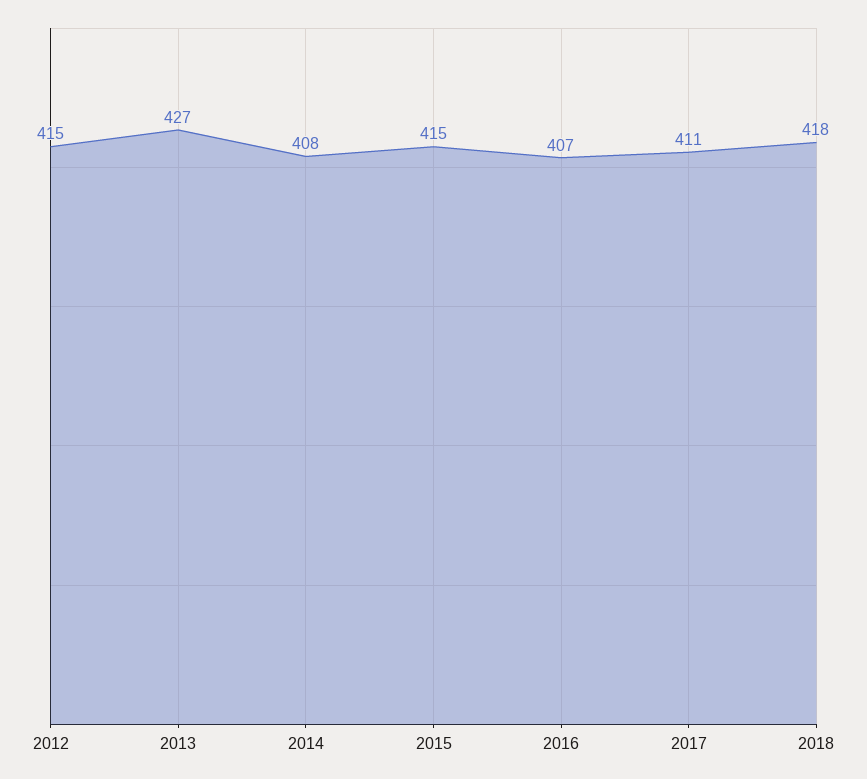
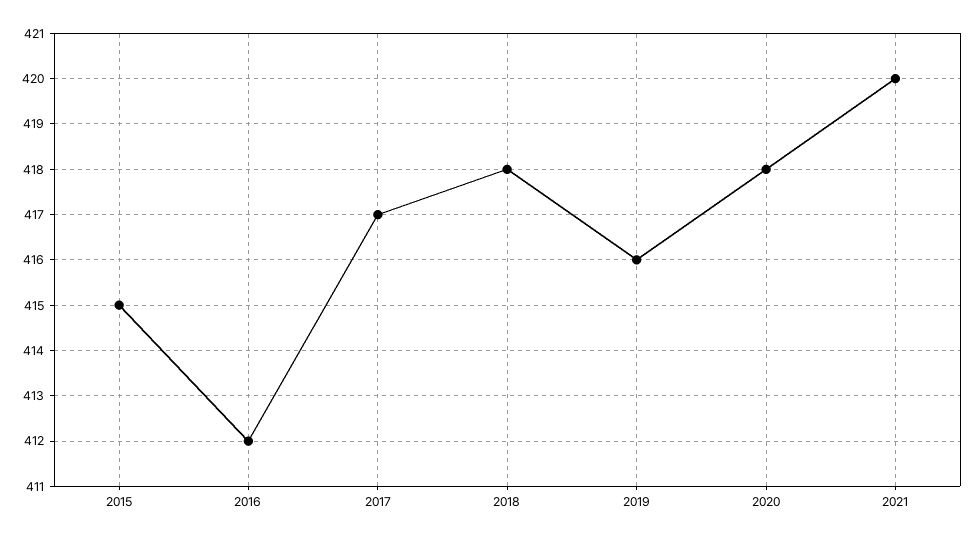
2012: 415 -> none
2013: 427 -> none
2014: 408 -> none
2016: 407 -> 412
2017: 411 -> 417
2019: none -> 416
2020: none -> 418
2021: none -> 420

